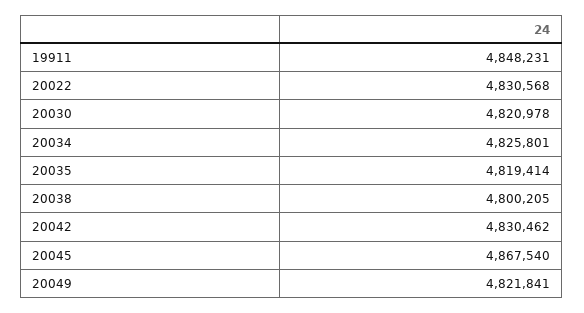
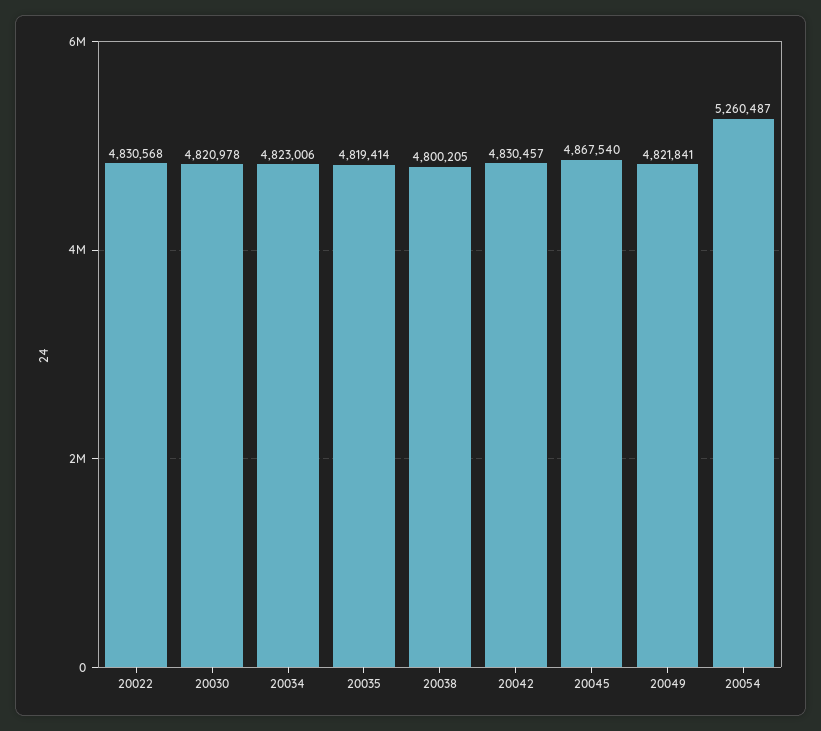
19911: 4848231 -> none
20034: 4825801 -> 4823006
20042: 4830462 -> 4830457
20054: none -> 5260487

